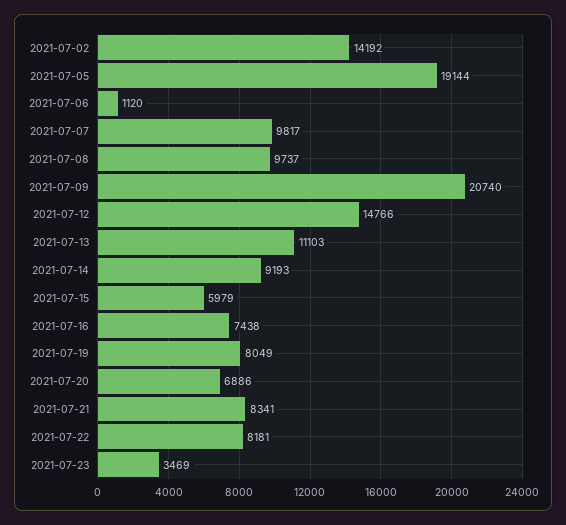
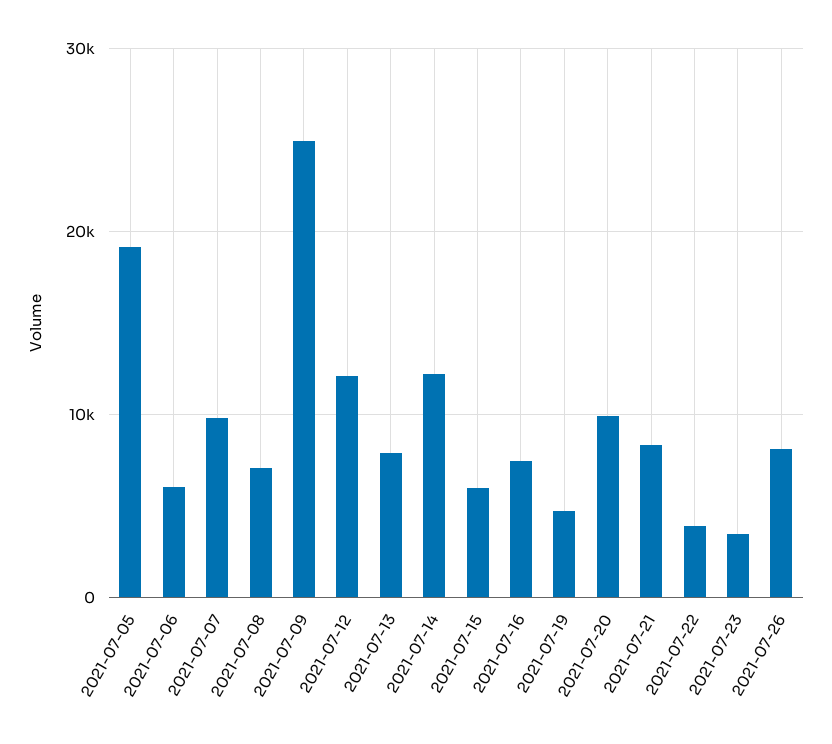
2021-07-02: 14192 -> none
2021-07-06: 1120 -> 6000
2021-07-08: 9737 -> 7000
2021-07-09: 20740 -> 25000
2021-07-12: 14766 -> 12000
2021-07-13: 11103 -> 8000
2021-07-14: 9193 -> 12000
2021-07-19: 8049 -> 5000
2021-07-20: 6886 -> 10000
2021-07-22: 8181 -> 4000
2021-07-26: none -> 8000

